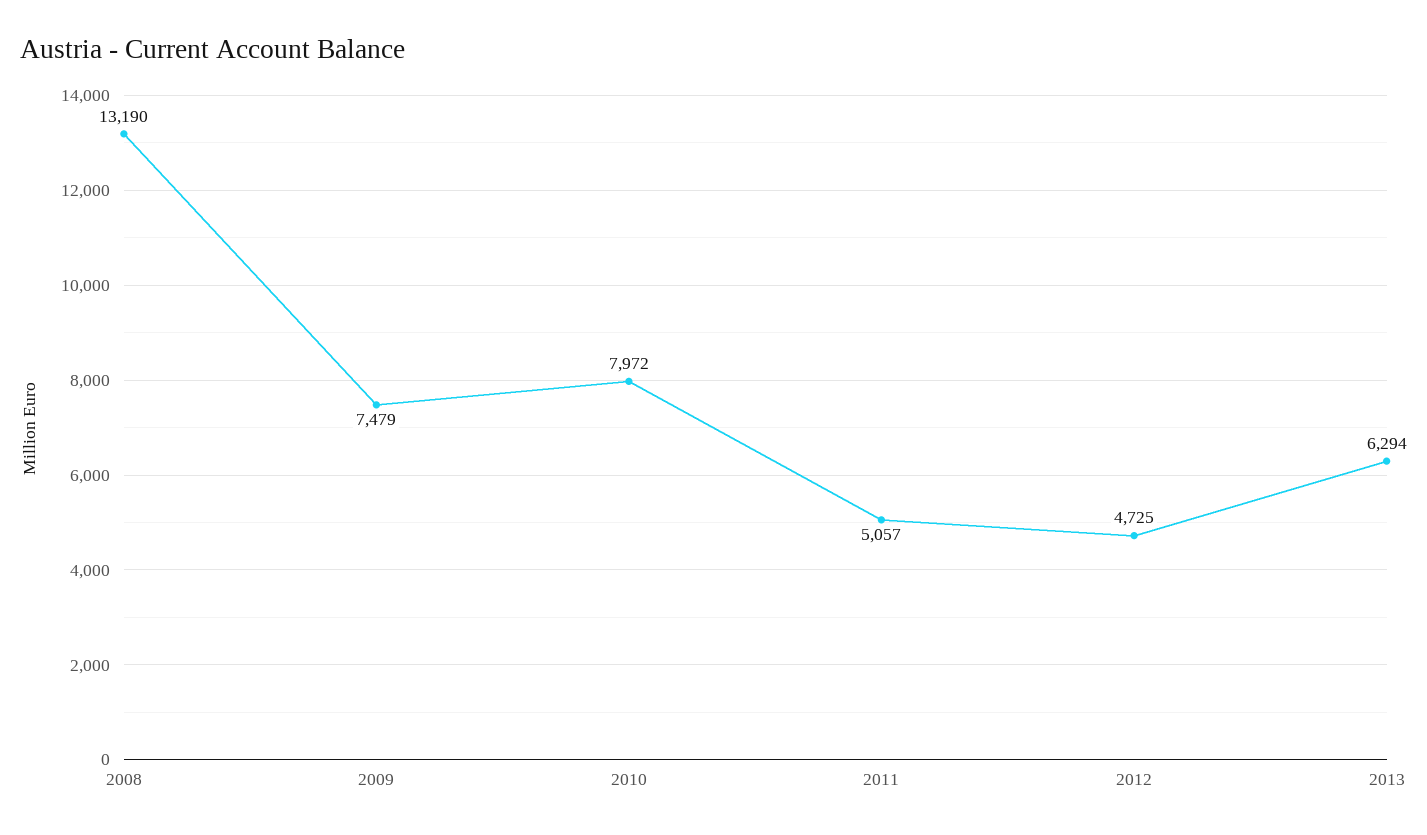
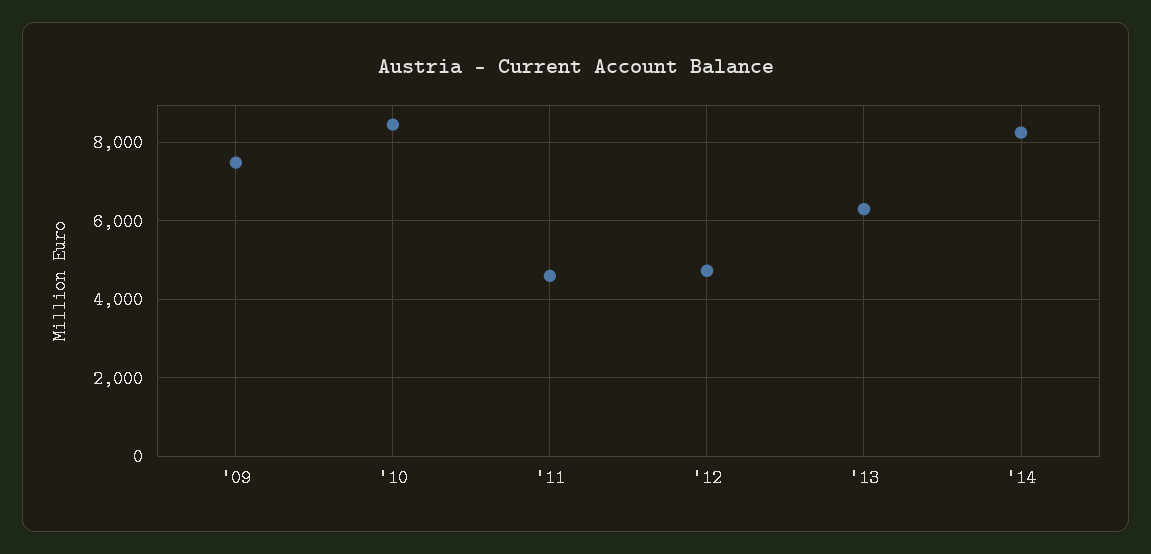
2008: 13190 -> none
2010: 7972 -> 8400
2011: 5057 -> 4600
'14: none -> 8200

